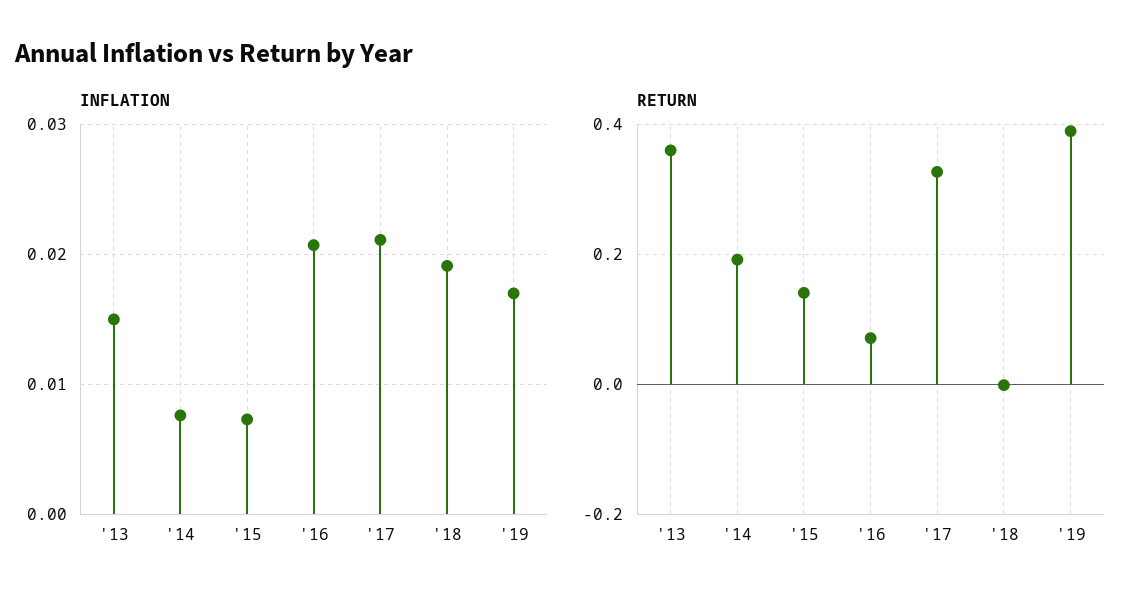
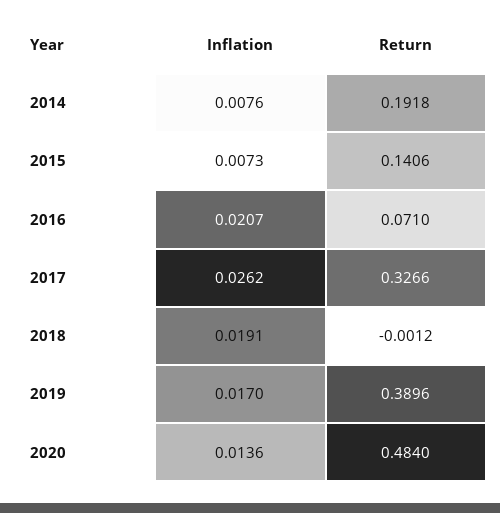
INFLATION, '13: 0.015 -> none
INFLATION, '17: 0.021 -> 0.0262
RETURN, '13: 0.36 -> none
INFLATION, 2020: none -> 0.0136
RETURN, 2020: none -> 0.484

